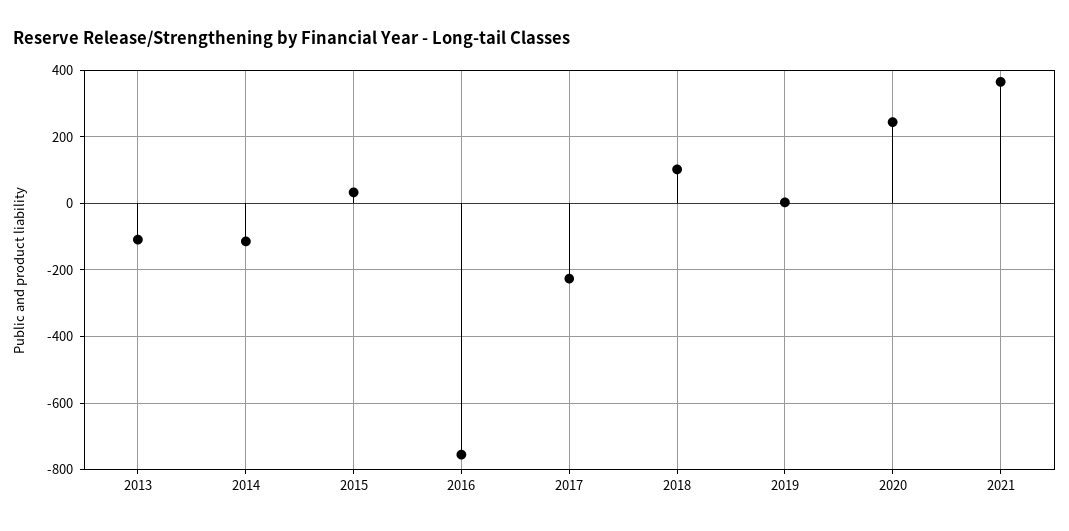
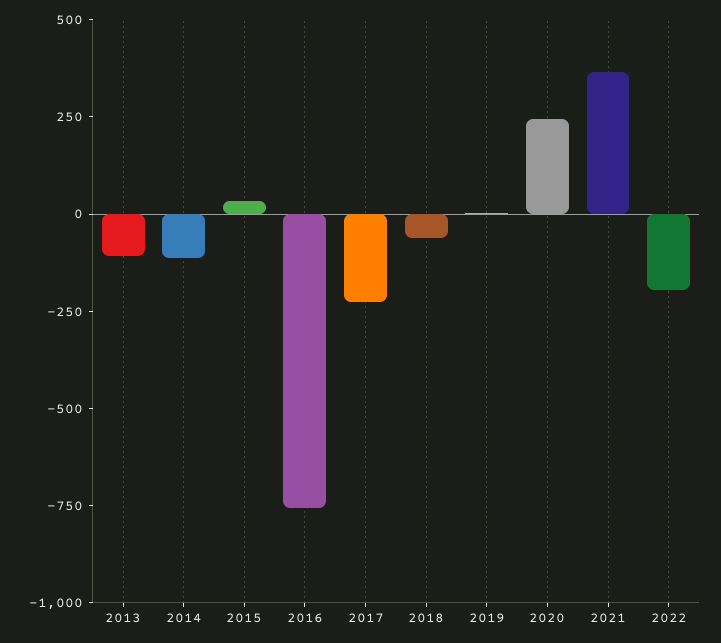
2018: 100 -> -50
2022: none -> -200

